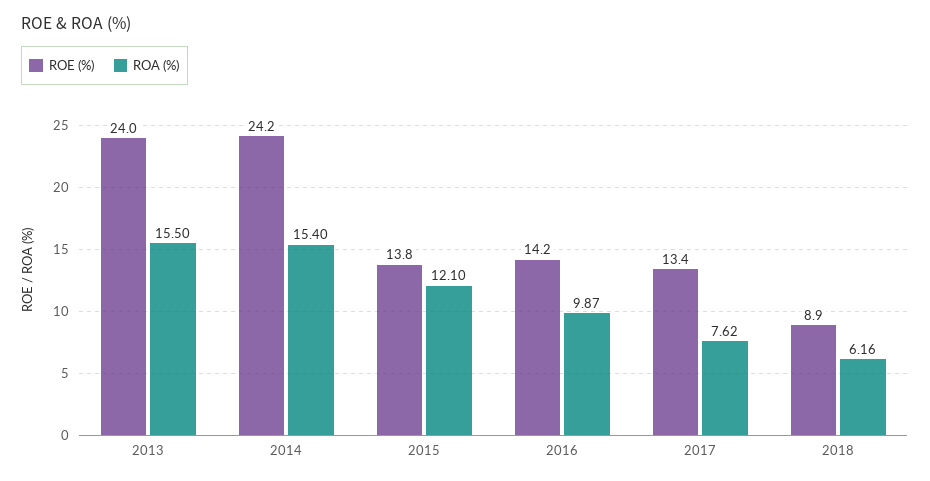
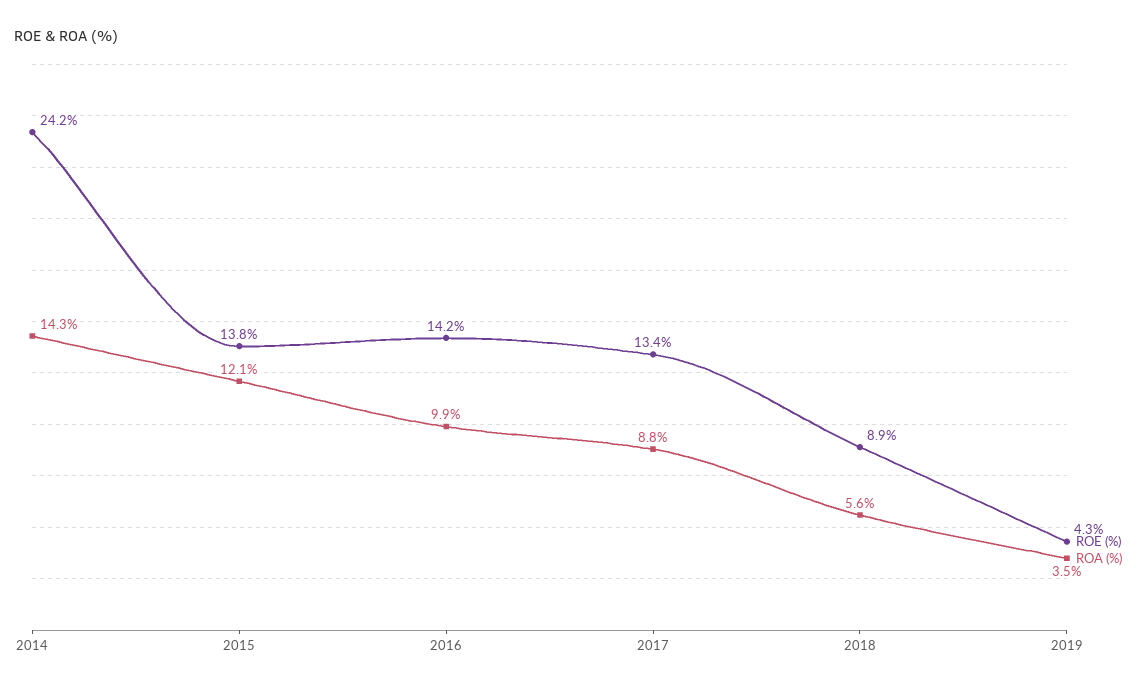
ROE (%), 2013: 24 -> none
ROA (%), 2013: 15.5 -> none
ROA (%), 2014: 15.4 -> 14.3
ROA (%), 2017: 7.62 -> 8.8
ROA (%), 2018: 6.16 -> 5.6
ROE (%), 2019: none -> 4.3
ROA (%), 2019: none -> 3.5

